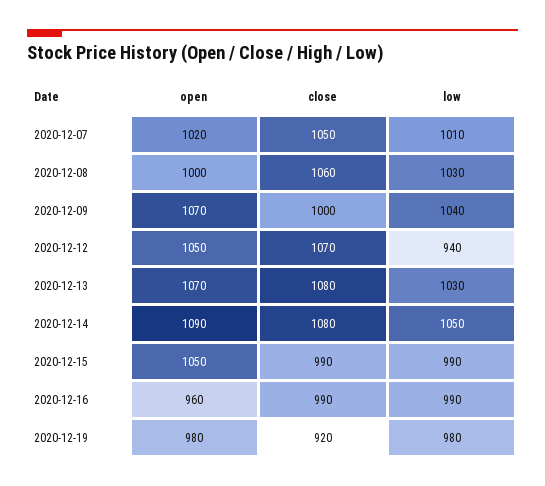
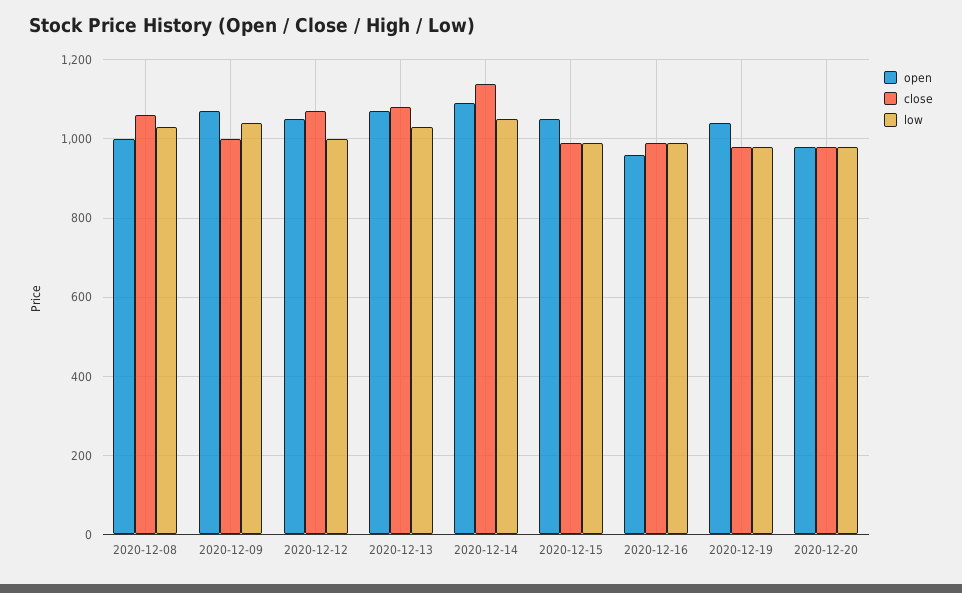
open, 2020-12-07: 1020 -> none
close, 2020-12-07: 1050 -> none
low, 2020-12-07: 1010 -> none
low, 2020-12-12: 940 -> 1000
close, 2020-12-14: 1080 -> 1140
open, 2020-12-19: 980 -> 1040
close, 2020-12-19: 920 -> 980
open, 2020-12-20: none -> 980
close, 2020-12-20: none -> 980
low, 2020-12-20: none -> 980

